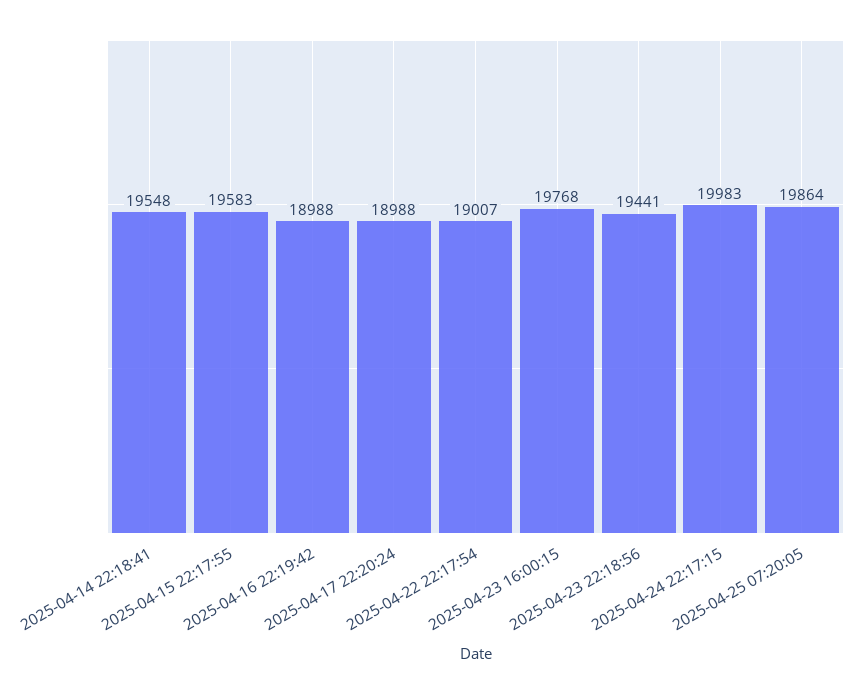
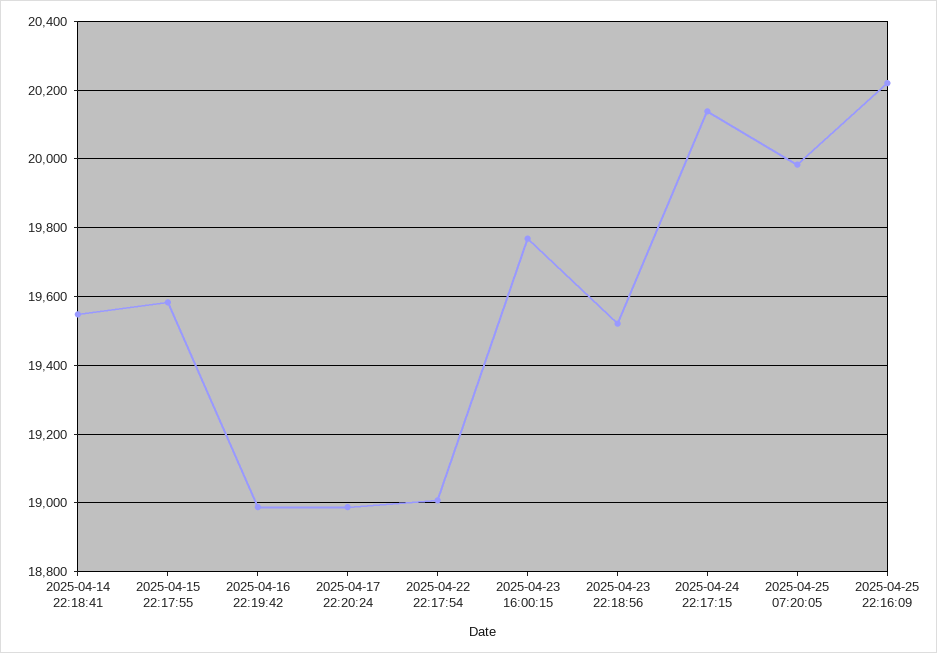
2025-04-23 22:18:56: 19441 -> 19520
2025-04-24 22:17:15: 19983 -> 20140
2025-04-25 07:20:05: 19864 -> 19980
2025-04-25 22:16:09: none -> 20220

